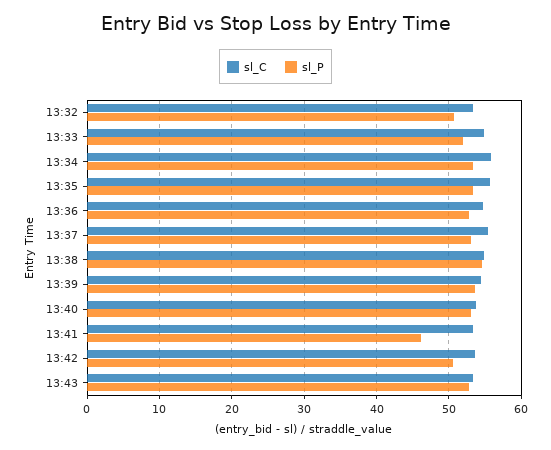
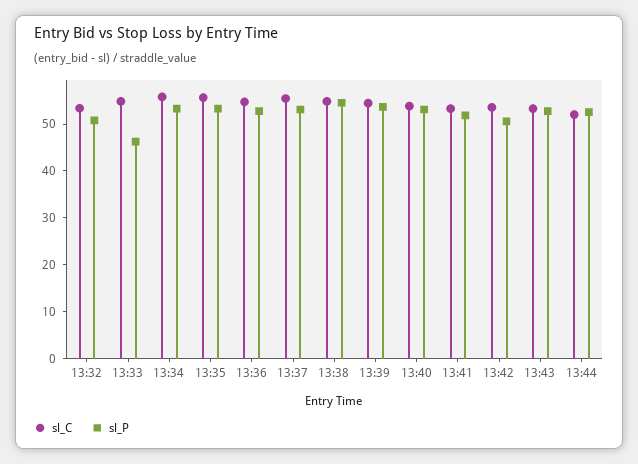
sl_P, 13:33: 52 -> 46
sl_P, 13:41: 46 -> 52
sl_C, 13:44: none -> 52
sl_P, 13:44: none -> 52

